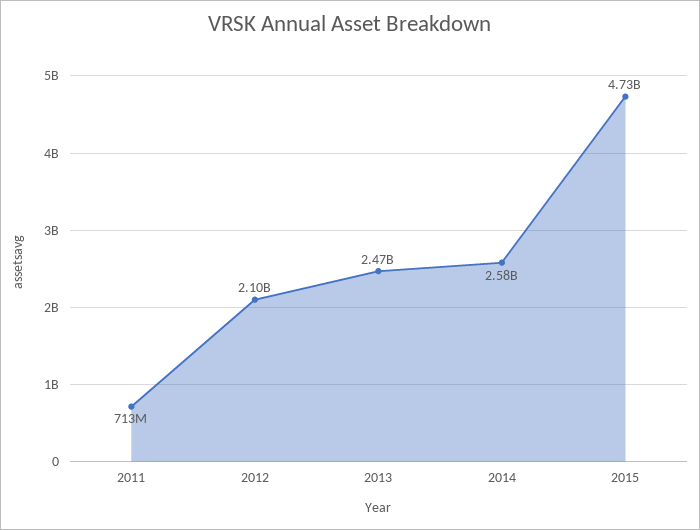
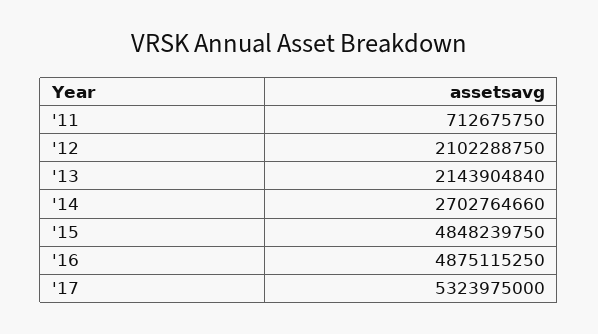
2013: 2470000000 -> 2143904840
2014: 2580000000 -> 2702764660
2015: 4730000000 -> 4848239750
'16: none -> 4875115250
'17: none -> 5323975000

